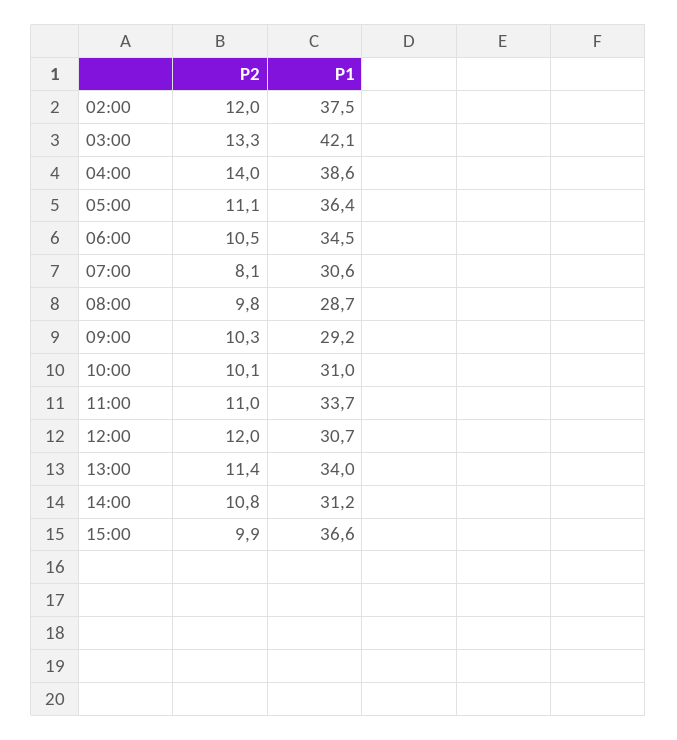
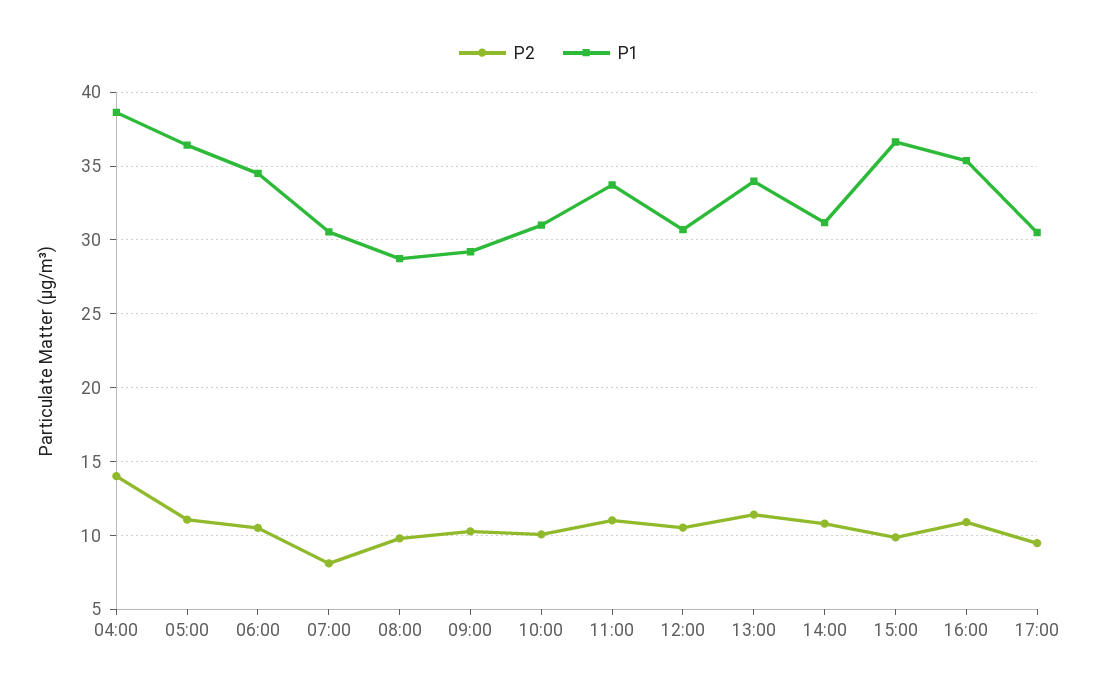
P2, 02:00: 12 -> none
P1, 02:00: 37.5 -> none
P2, 03:00: 13.3 -> none
P1, 03:00: 42.1 -> none
P2, 12:00: 12 -> 10.5
P2, 16:00: none -> 11
P1, 16:00: none -> 35.5
P2, 17:00: none -> 9.5
P1, 17:00: none -> 30.5

